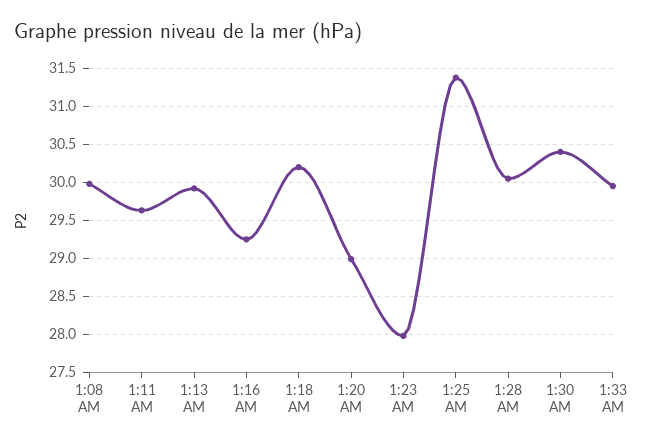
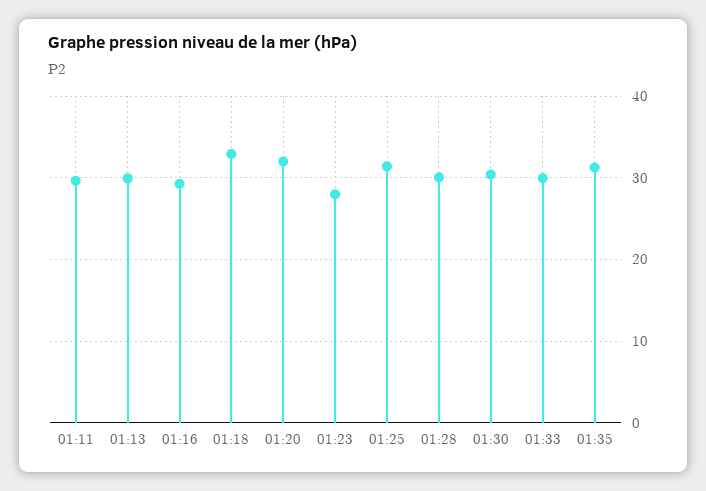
1:08 AM: 30 -> none
1:18 AM: 30.2 -> 33
1:20 AM: 29 -> 32
01:35: none -> 31

